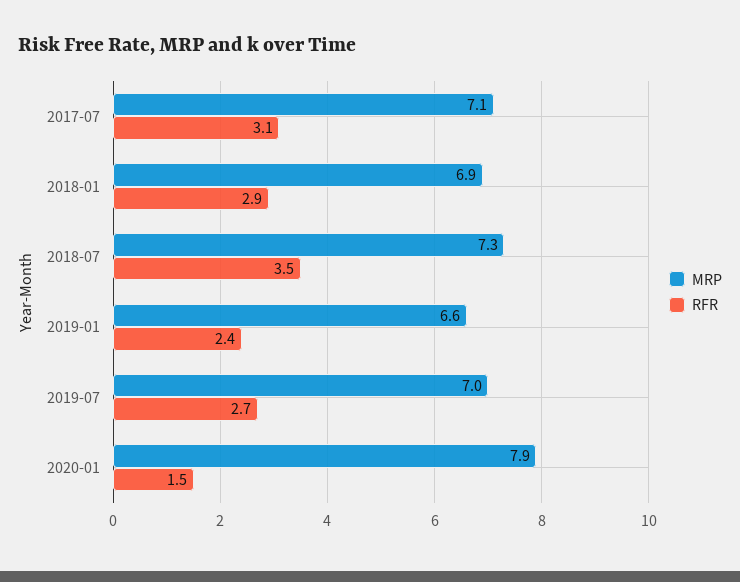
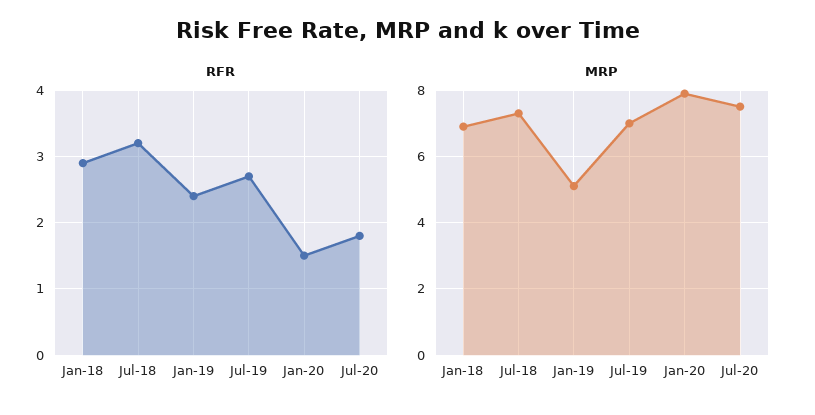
MRP, 2017-07: 7.1 -> none
RFR, 2017-07: 3.1 -> none
RFR, 2018-07: 3.5 -> 3.2
MRP, 2019-01: 6.6 -> 5
RFR, Jul-20: none -> 1.8
MRP, Jul-20: none -> 7.5

